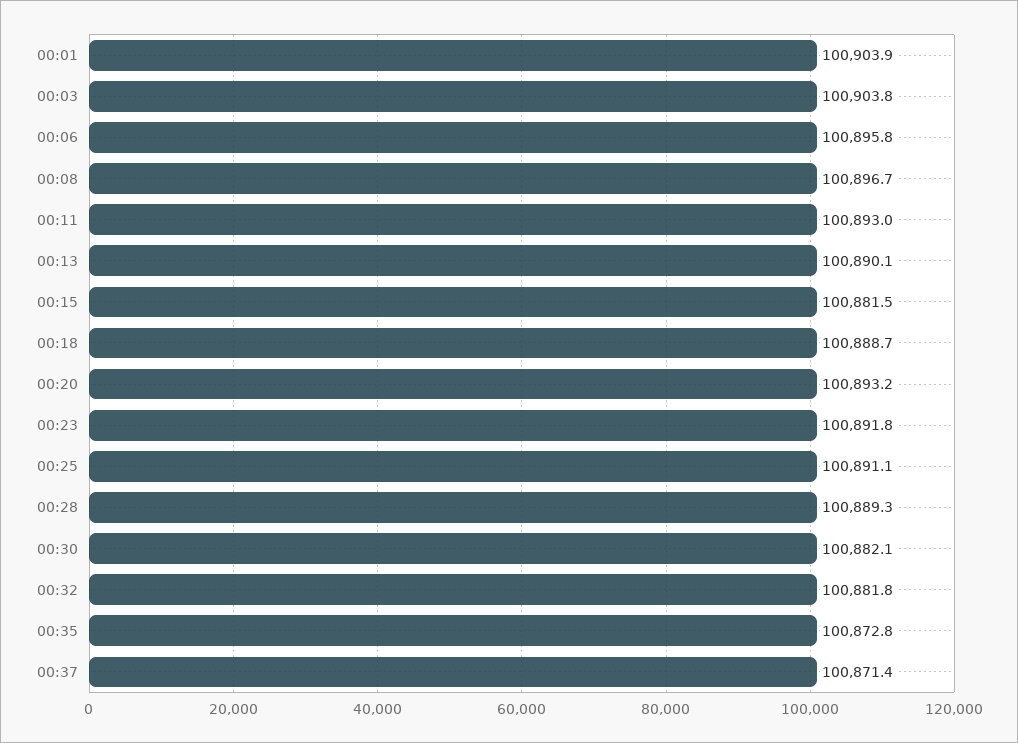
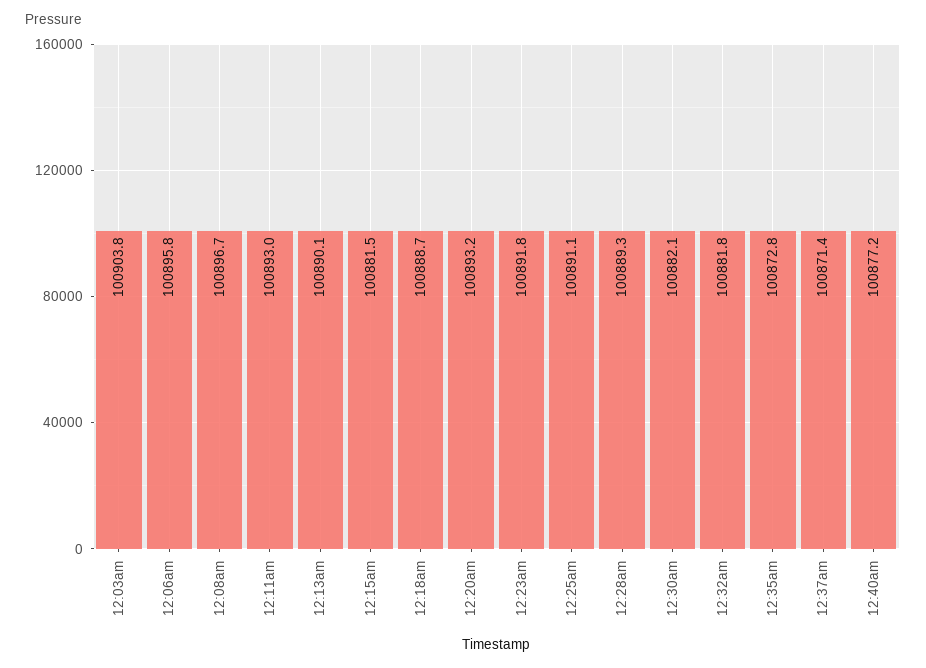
00:01: 100903.9 -> none
12:40am: none -> 100877.2

